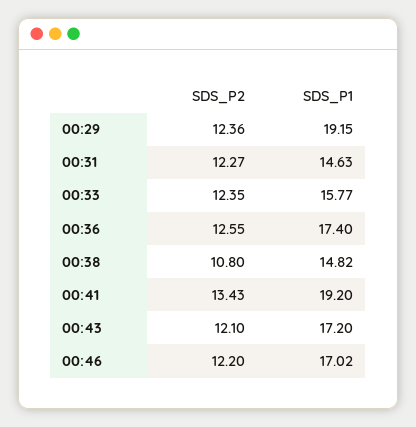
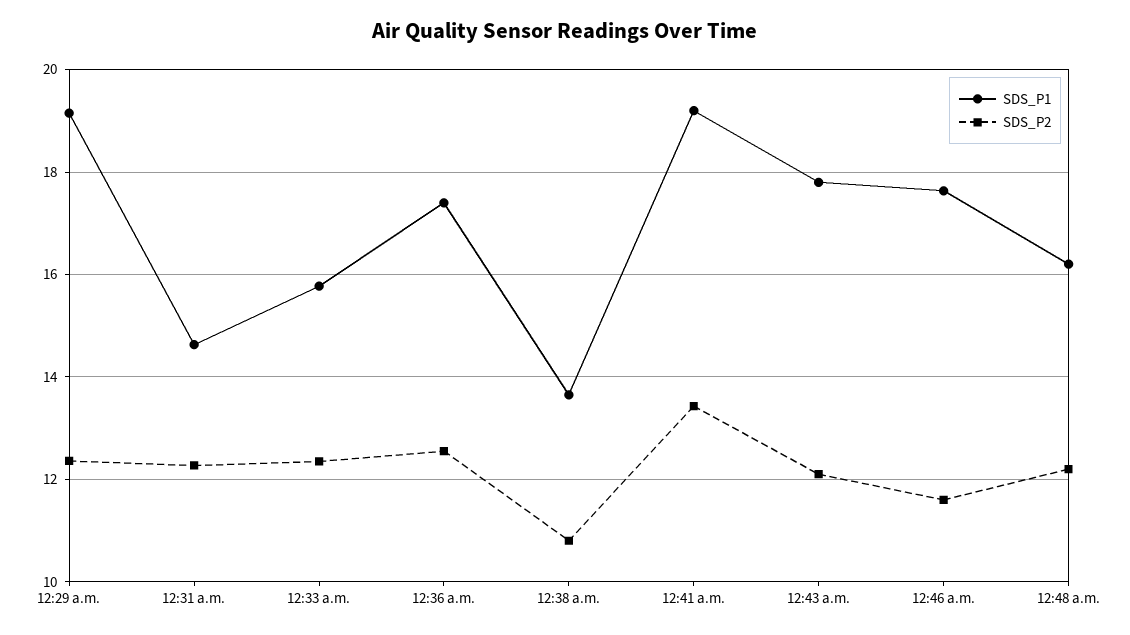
SDS_P1, 00:38: 14.82 -> 13.6
SDS_P1, 00:43: 17.2 -> 17.8
SDS_P2, 00:46: 12.2 -> 11.6
SDS_P1, 00:46: 17.02 -> 17.6
SDS_P1, 12:48 a.m.: none -> 16.2
SDS_P2, 12:48 a.m.: none -> 12.2

